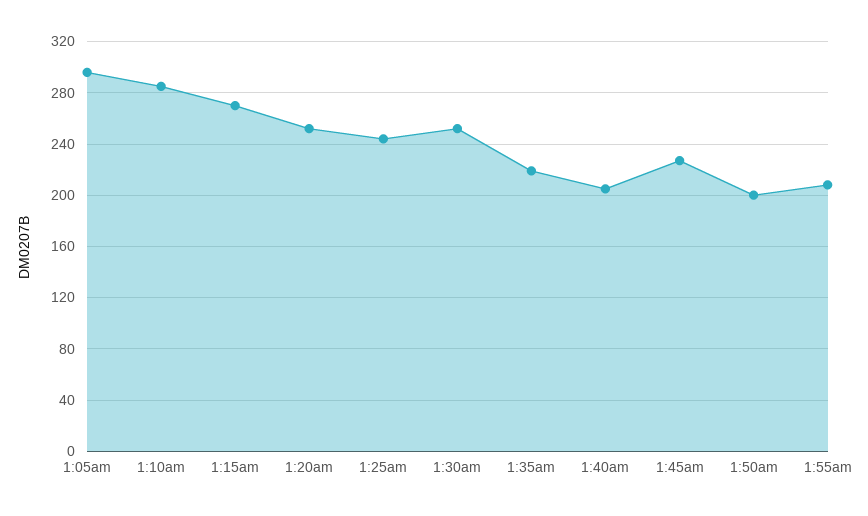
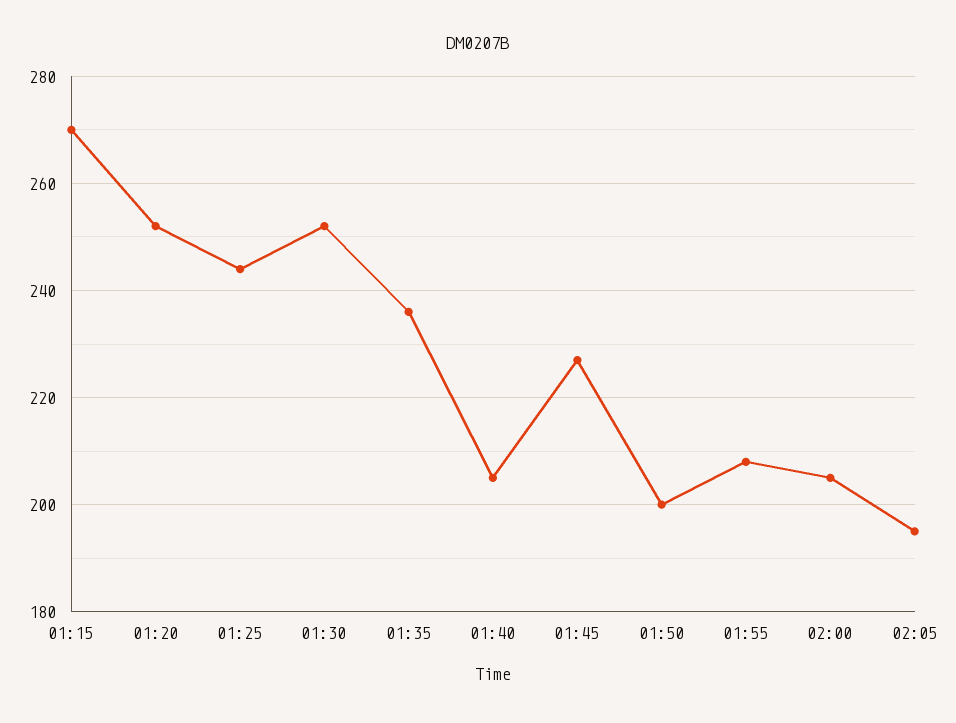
1:05am: 295 -> none
1:10am: 285 -> none
1:35am: 220 -> 235
02:00: none -> 205
02:05: none -> 195

